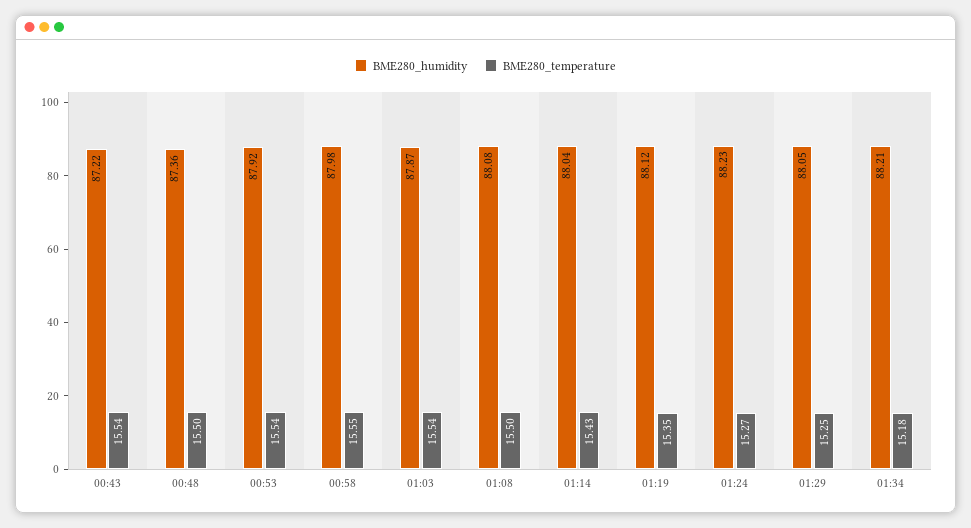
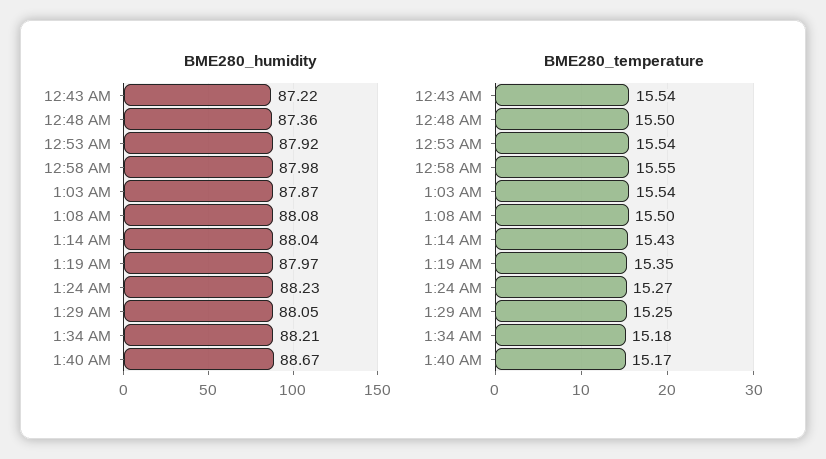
BME280_humidity, 01:19: 88.12 -> 87.97
BME280_humidity, 1:40 AM: none -> 88.67
BME280_temperature, 1:40 AM: none -> 15.17

